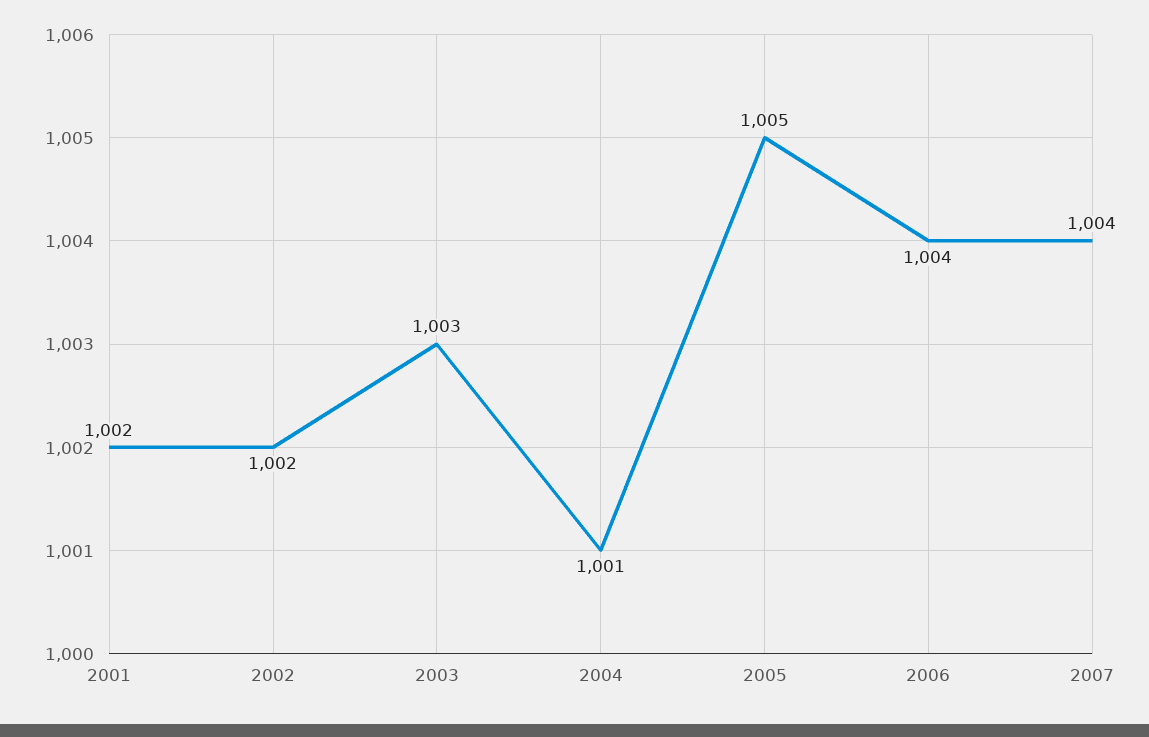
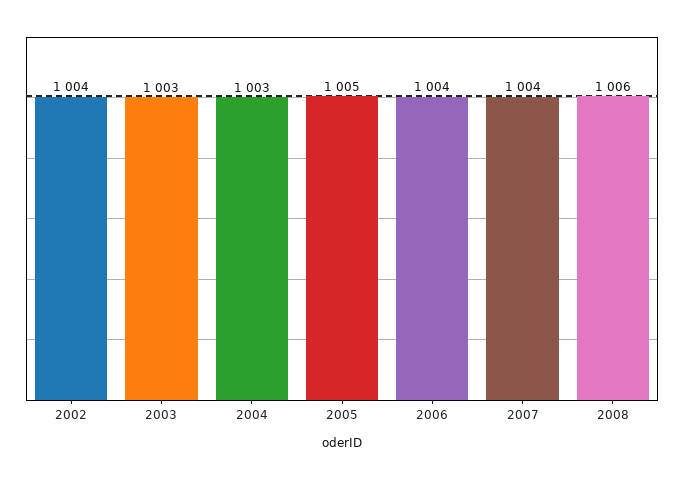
2001: 1002 -> none
2002: 1002 -> 1004
2004: 1001 -> 1003
2008: none -> 1006

